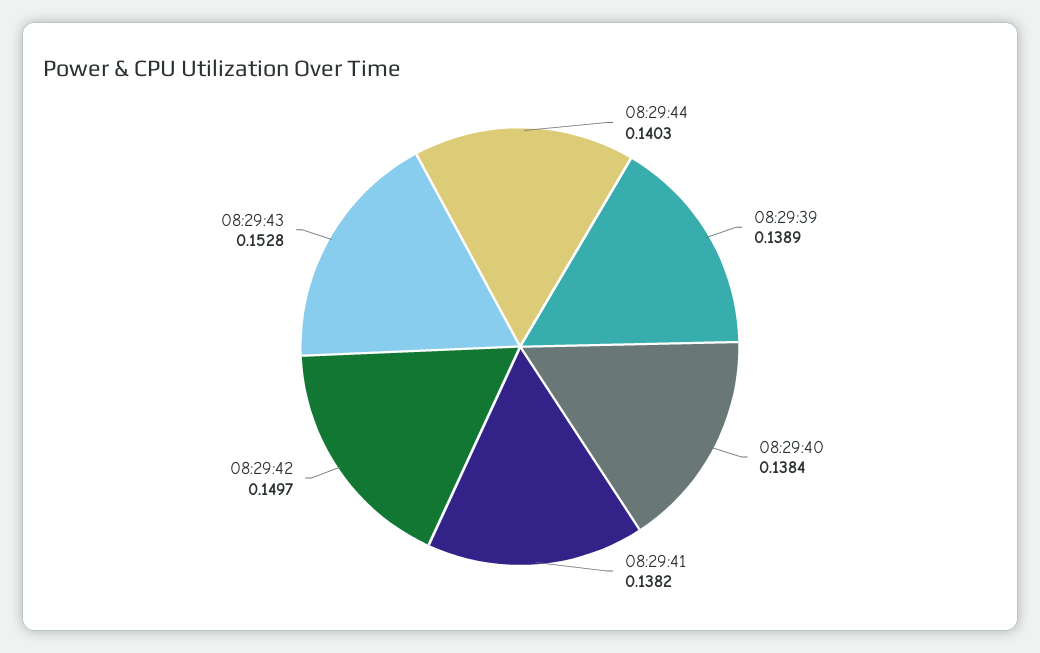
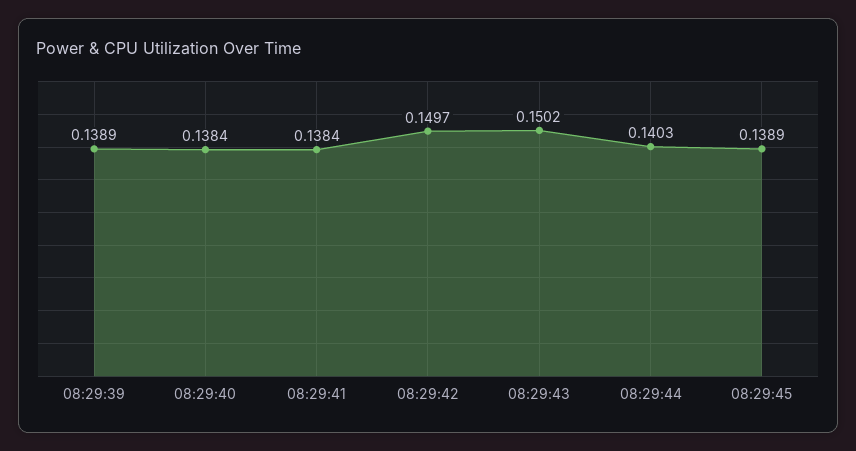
08:29:41: 0.1382 -> 0.1384
08:29:43: 0.1528 -> 0.1502
08:29:45: none -> 0.1389

